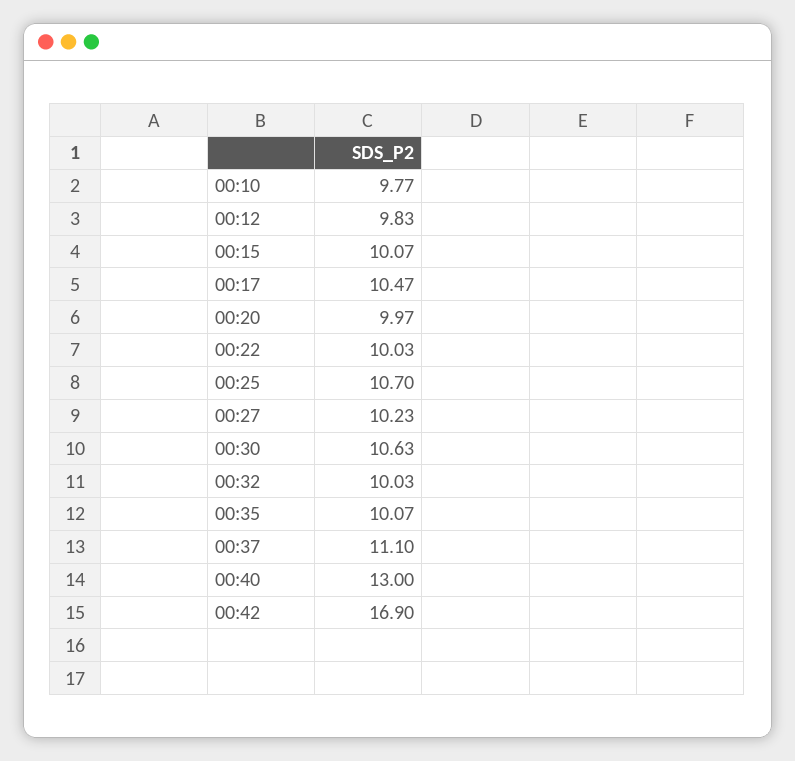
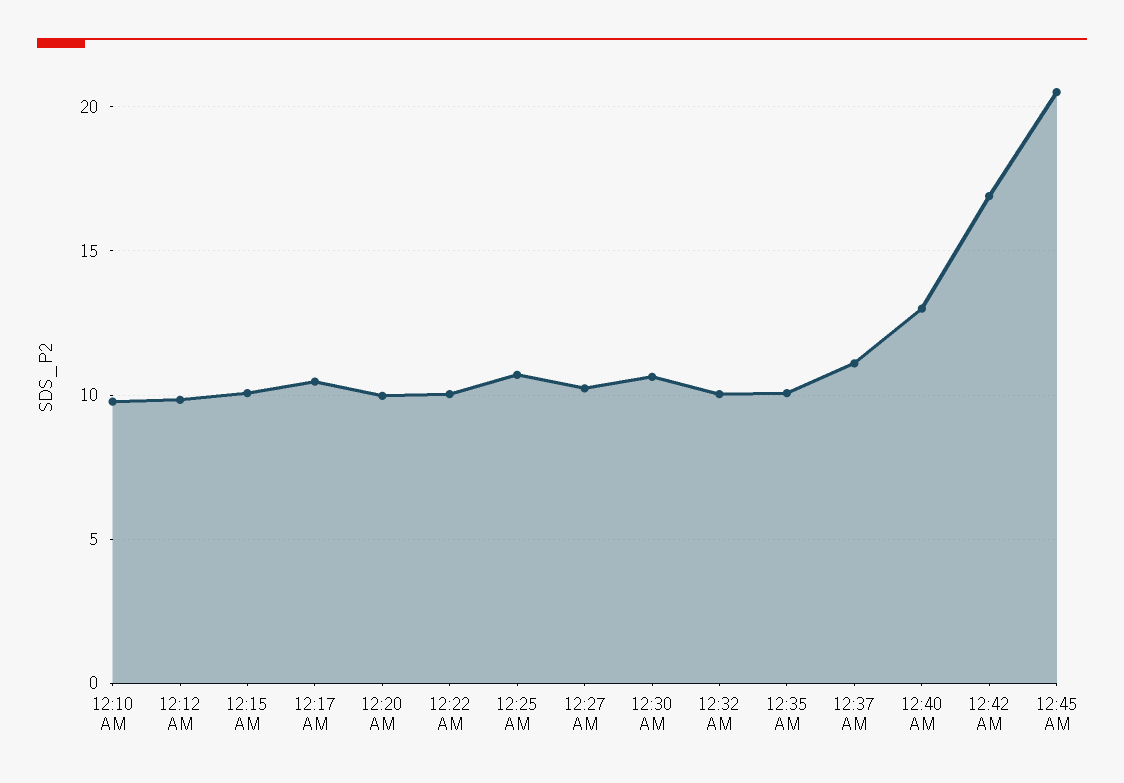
12:45 AM: none -> 20.5

